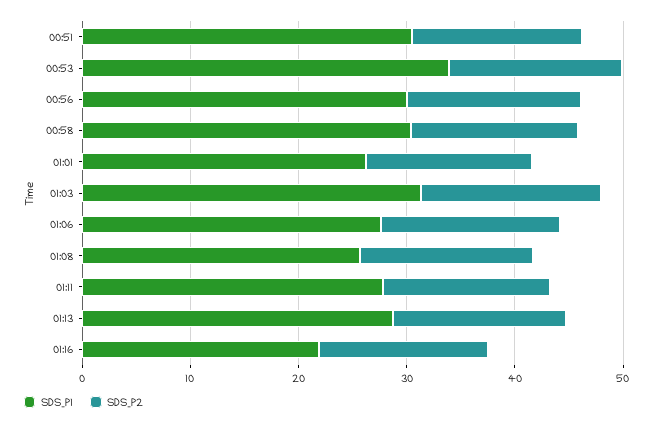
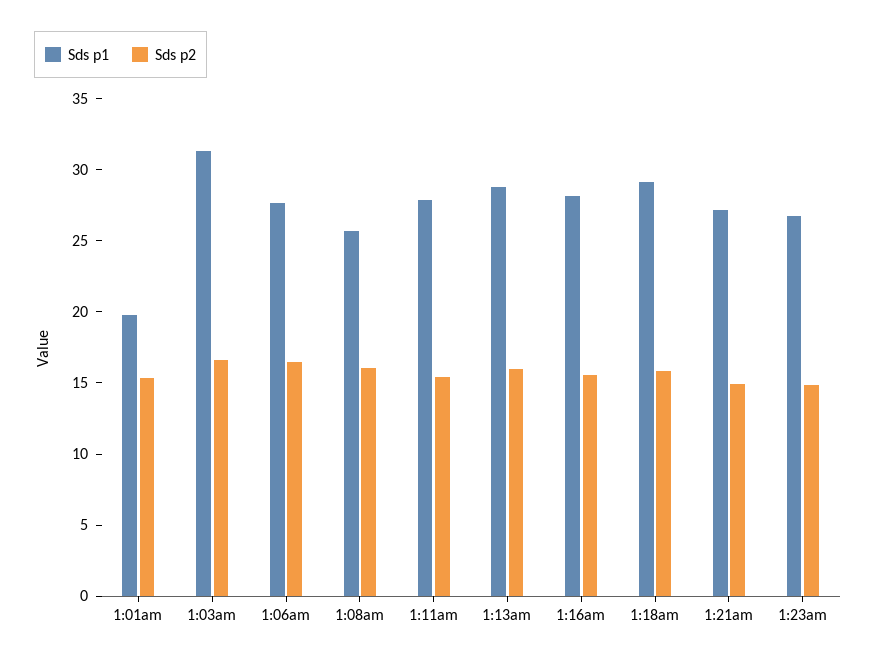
SDS_P1, 00:51: 30 -> none
SDS_P2, 00:51: 16 -> none
SDS_P1, 00:53: 34 -> none
SDS_P2, 00:53: 16 -> none
SDS_P1, 00:56: 30 -> none
SDS_P2, 00:56: 16 -> none
SDS_P1, 00:58: 30 -> none
SDS_P2, 00:58: 16 -> none
SDS_P1, 01:01: 26 -> 20
SDS_P1, 01:16: 22 -> 28
SDS_P1, 1:18am: none -> 29
SDS_P2, 1:18am: none -> 16
SDS_P1, 1:21am: none -> 27
SDS_P2, 1:21am: none -> 15
SDS_P1, 1:23am: none -> 27
SDS_P2, 1:23am: none -> 15

